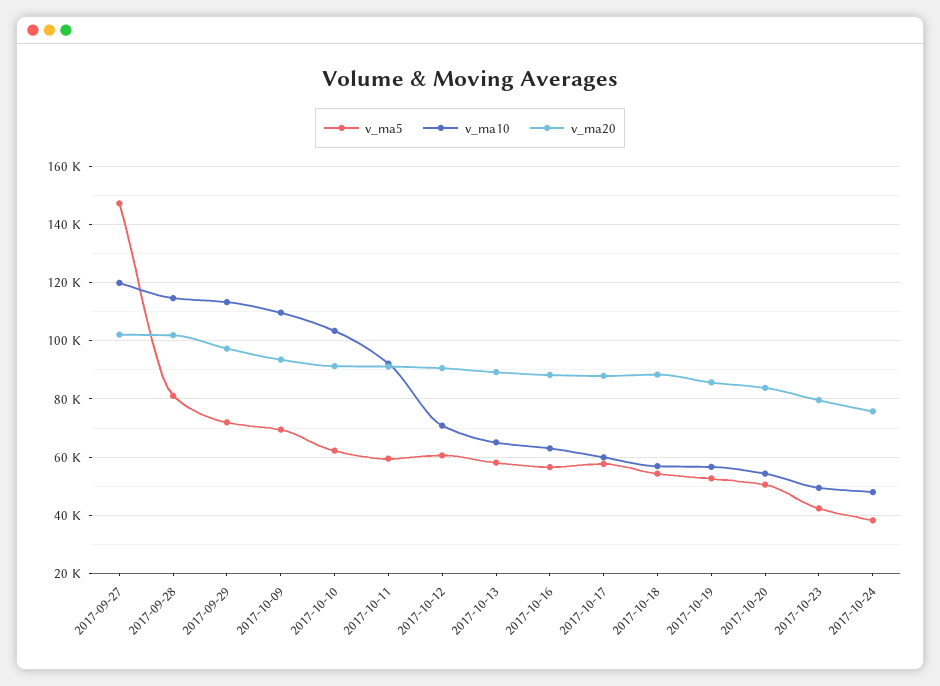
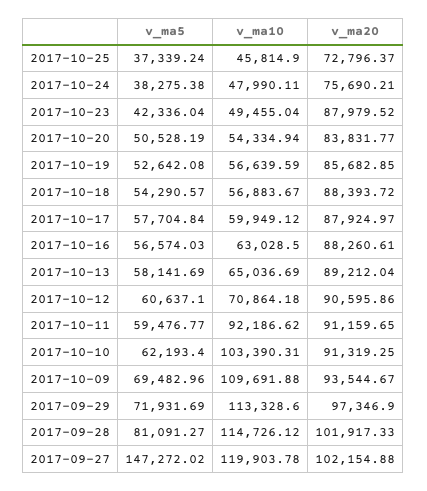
v_ma20, 2017-10-23: 80000 -> 87979.52
v_ma5, 2017-10-25: none -> 37339.24
v_ma10, 2017-10-25: none -> 45814.9
v_ma20, 2017-10-25: none -> 72796.37

